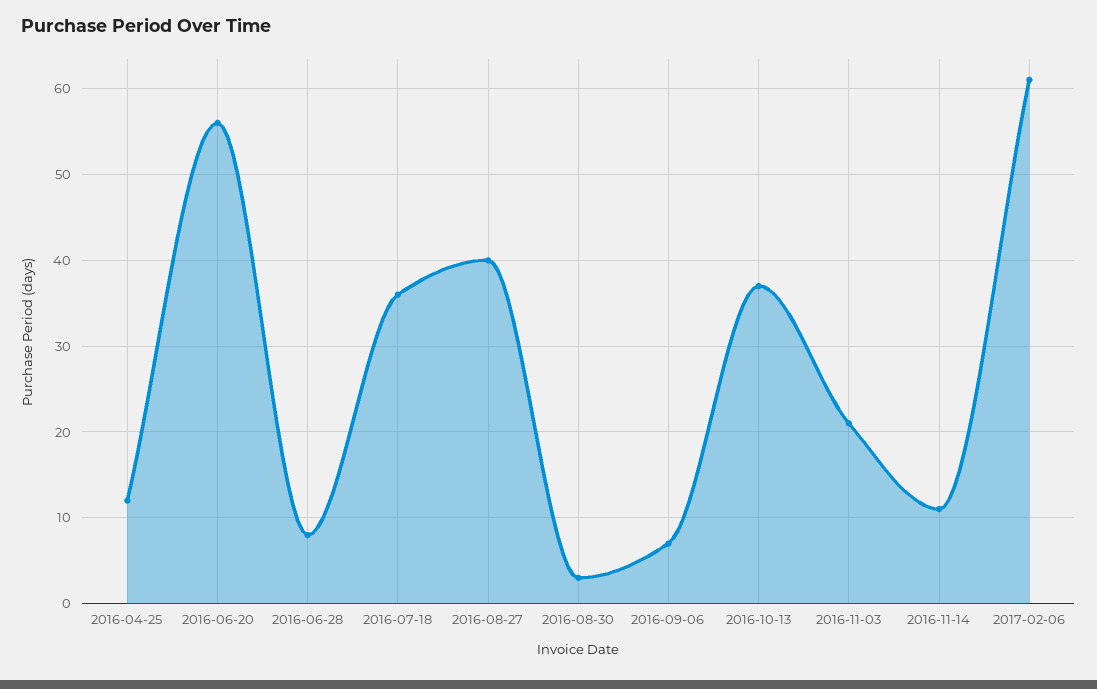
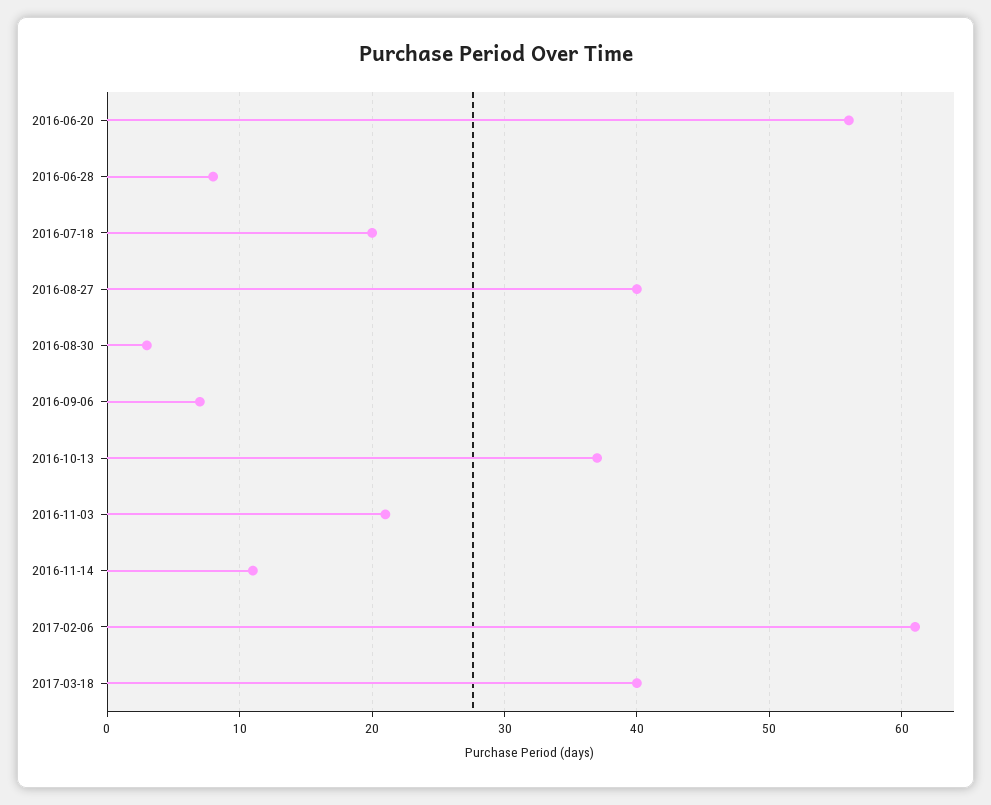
2016-04-25: 12 -> none
2016-07-18: 36 -> 20
2017-03-18: none -> 40

